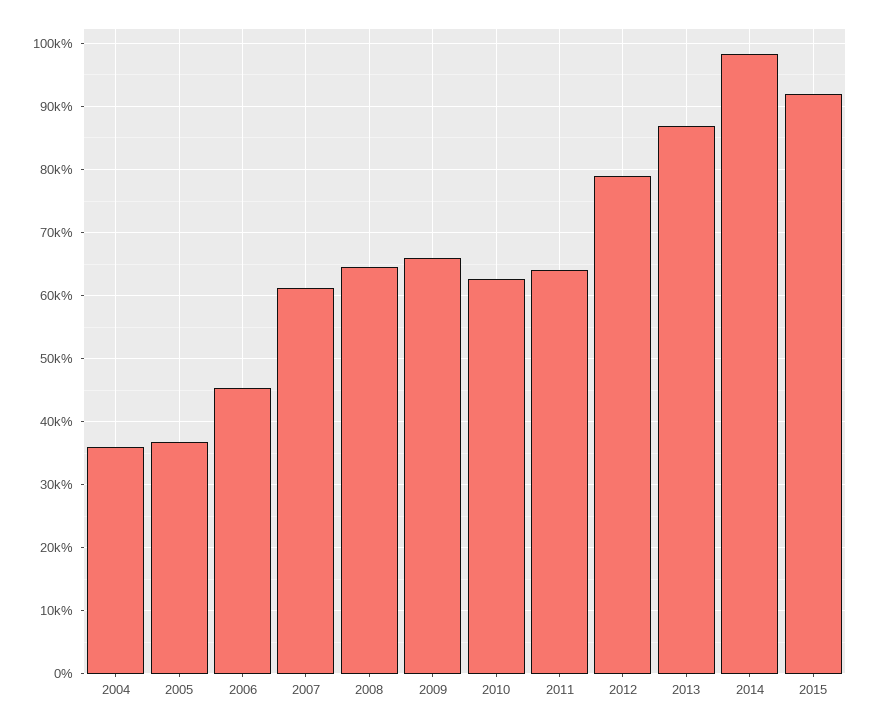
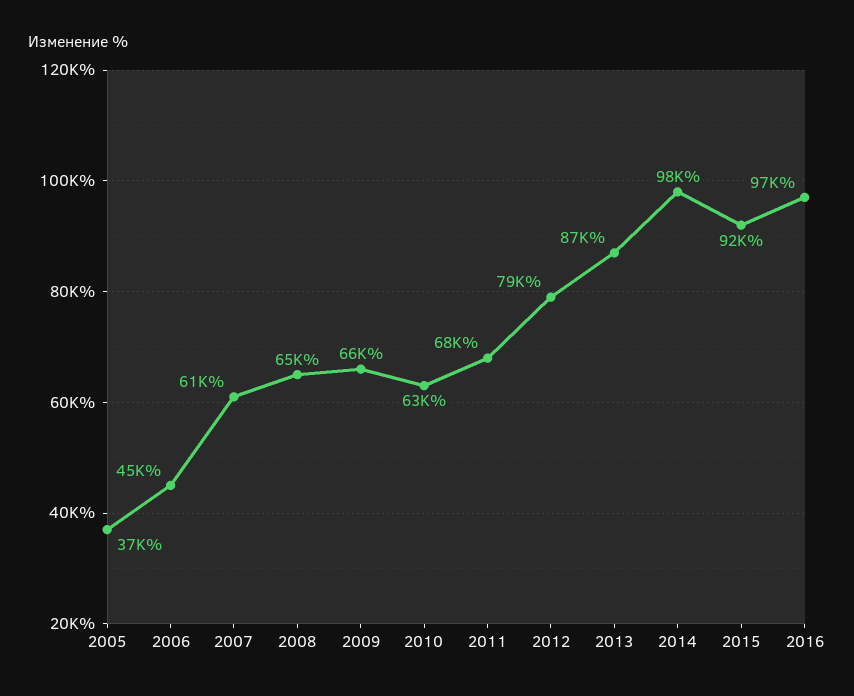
2004: 36000 -> none
2011: 64000 -> 68000
2016: none -> 97000

